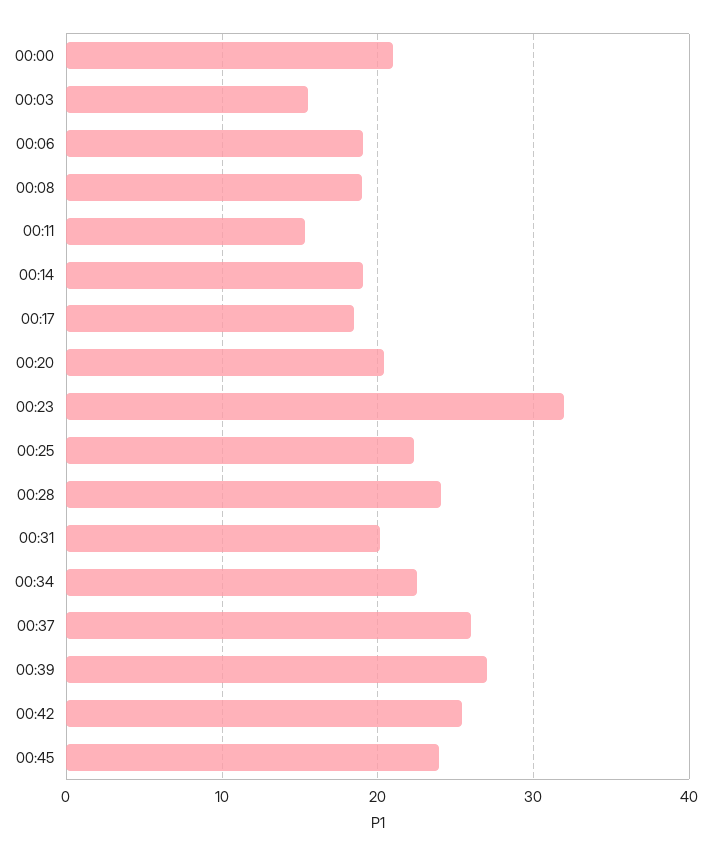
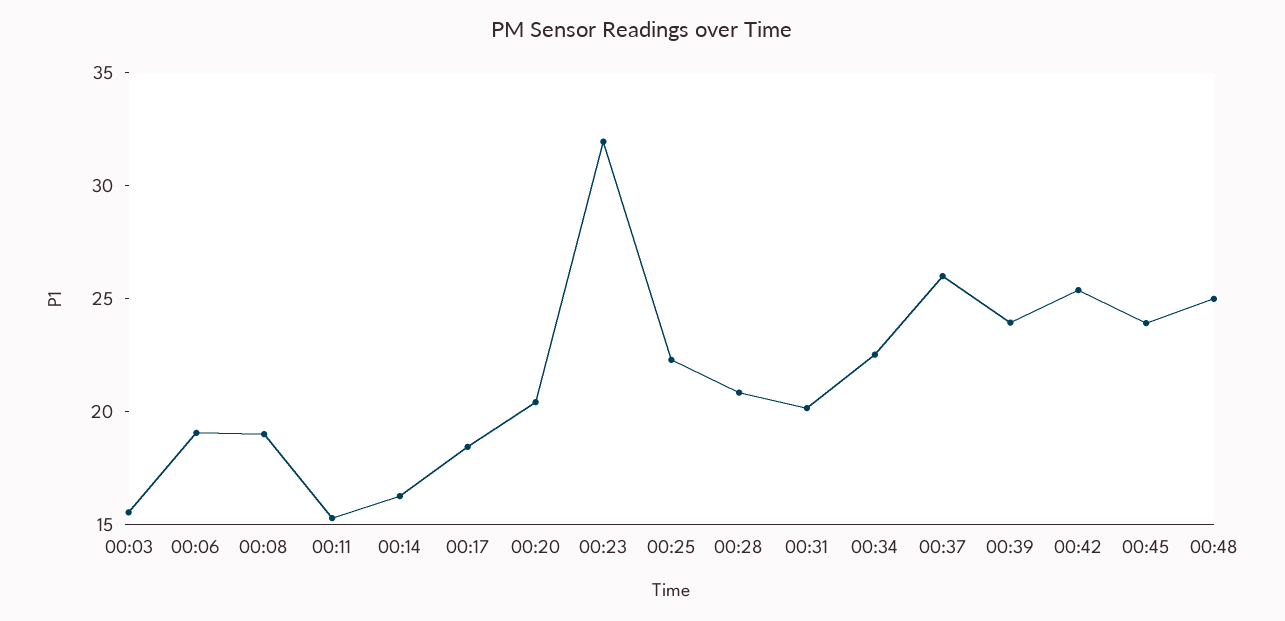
00:00: 21 -> none
00:14: 19 -> 16
00:28: 24 -> 21
00:39: 27 -> 24
00:48: none -> 25

